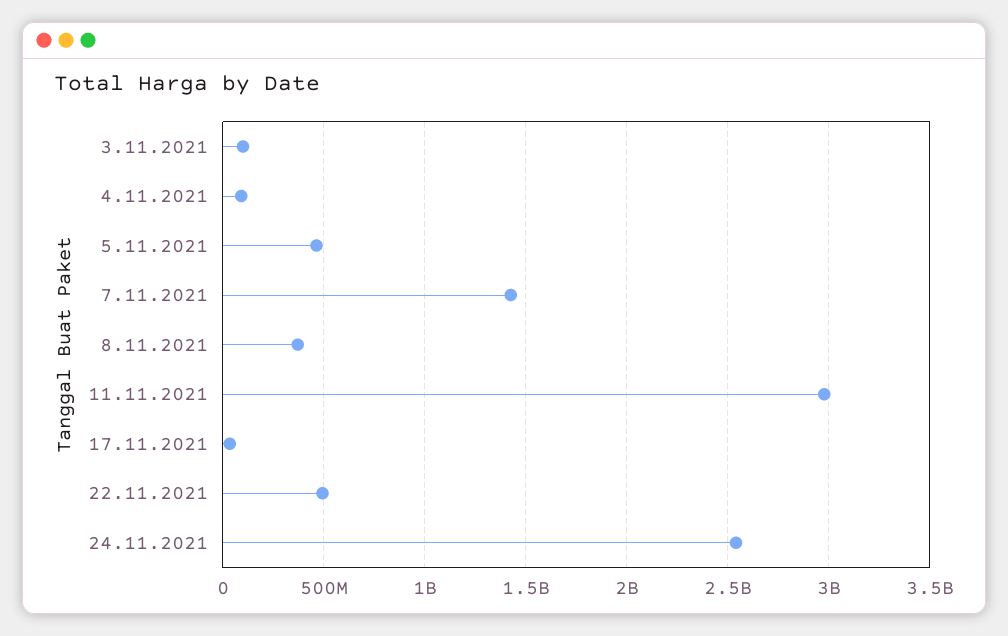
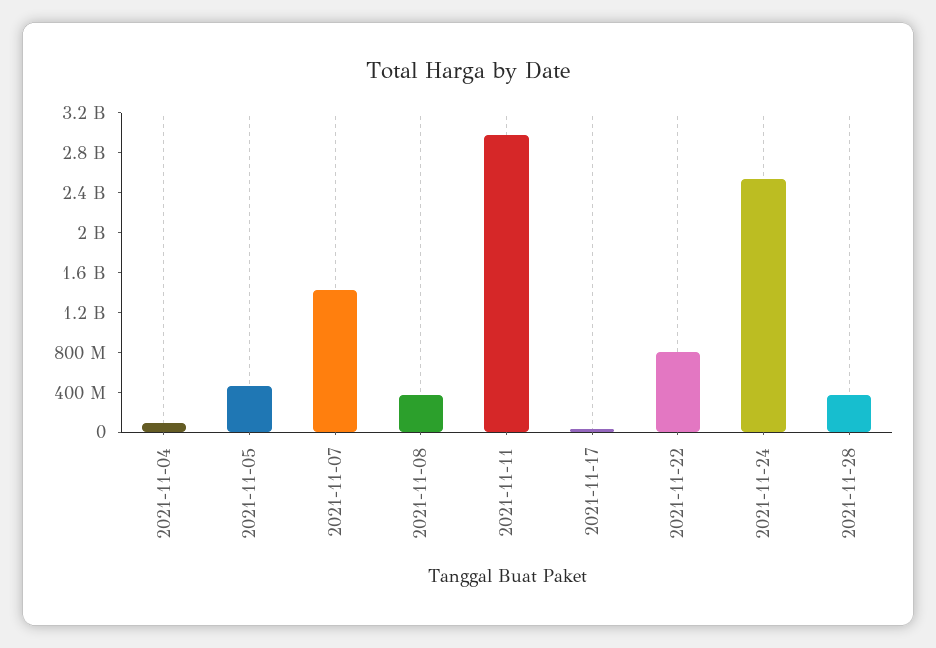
3.11.2021: 100000000 -> none
22.11.2021: 500000000 -> 800000000
2021-11-28: none -> 400000000

